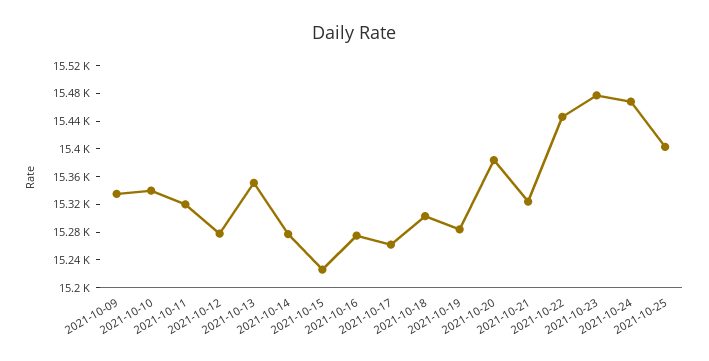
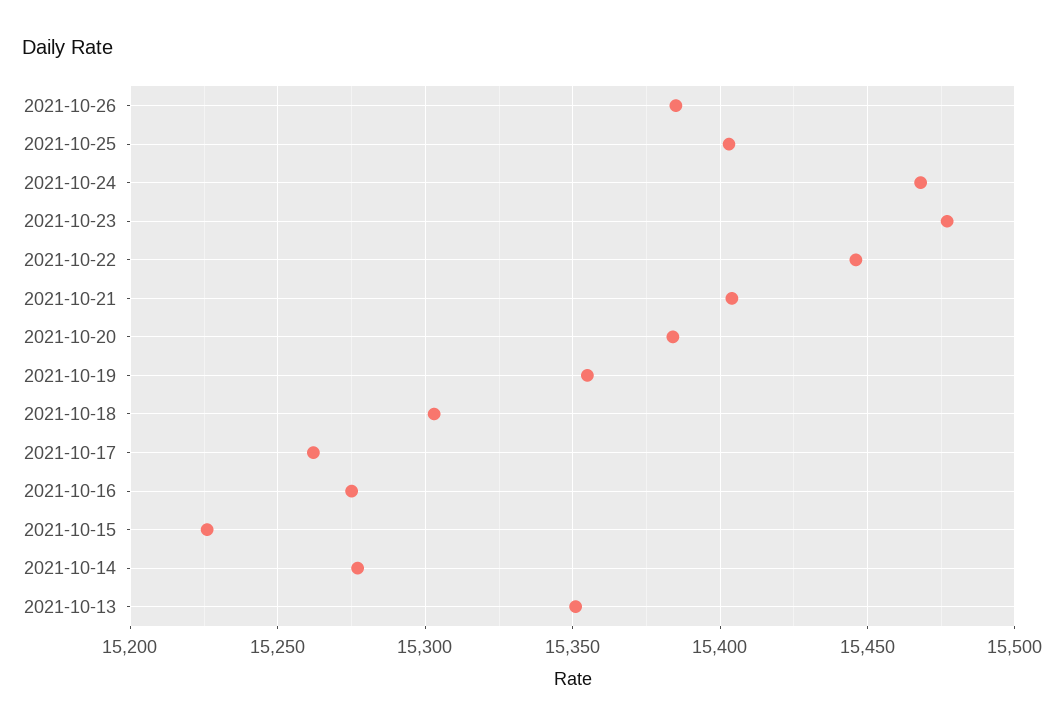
2021-10-09: 15340 -> none
2021-10-10: 15340 -> none
2021-10-11: 15320 -> none
2021-10-12: 15280 -> none
2021-10-19: 15280 -> 15355
2021-10-21: 15320 -> 15405
2021-10-26: none -> 15385

